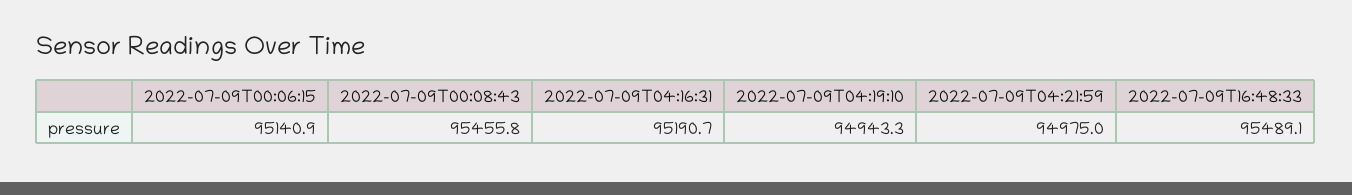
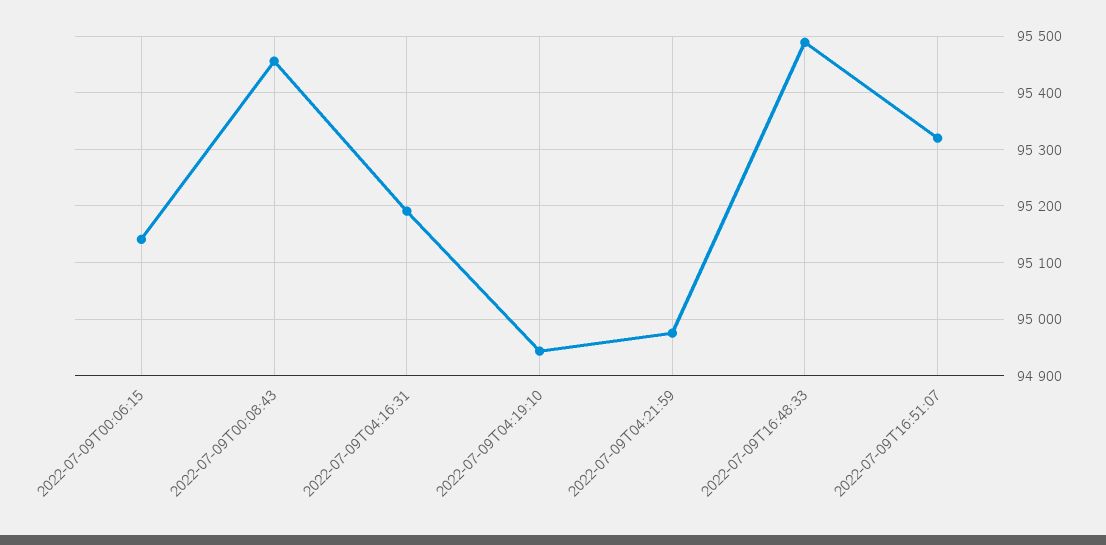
2022-07-09T16:51:07: none -> 95320

